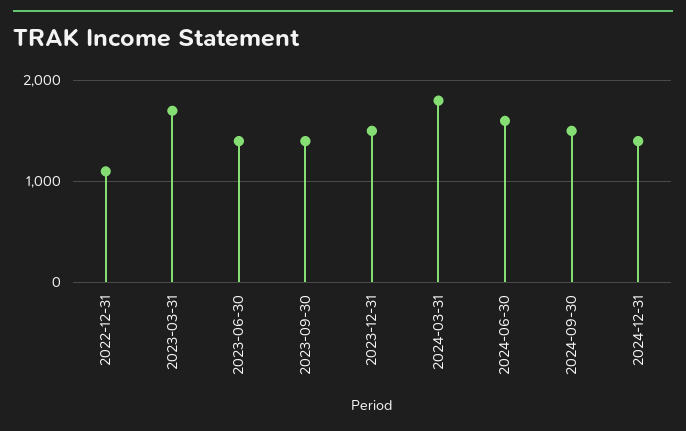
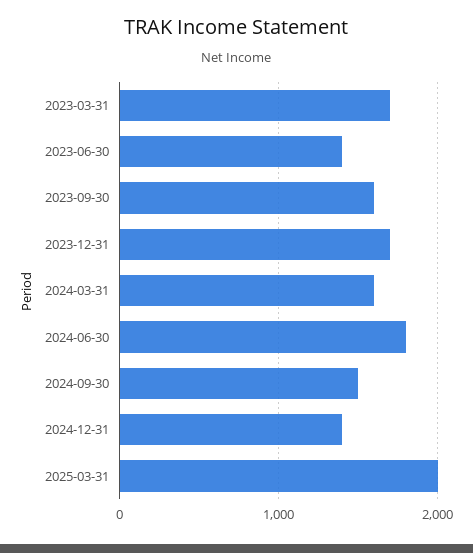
2022-12-31: 1100 -> none
2023-09-30: 1400 -> 1600
2023-12-31: 1500 -> 1700
2024-03-31: 1800 -> 1600
2024-06-30: 1600 -> 1800
2025-03-31: none -> 2000

